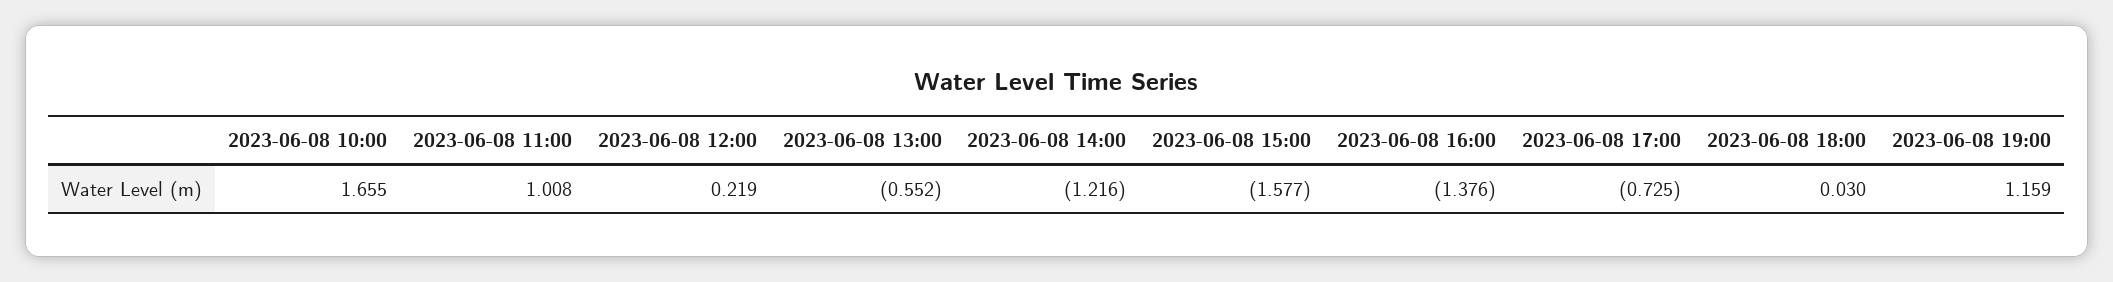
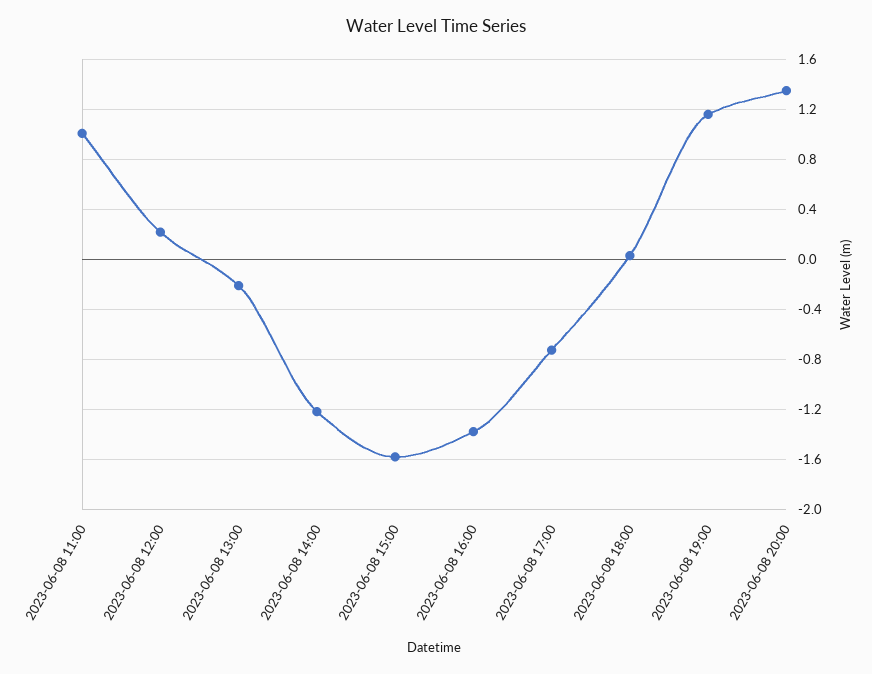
2023-06-08 10:00: 1.655 -> none
2023-06-08 13:00: -0.552 -> -0.2
2023-06-08 20:00: none -> 1.35

